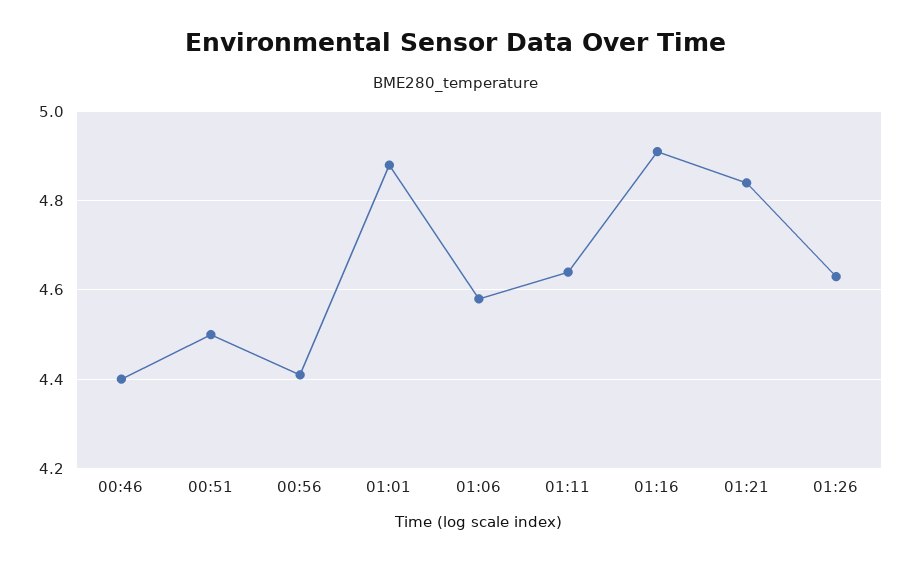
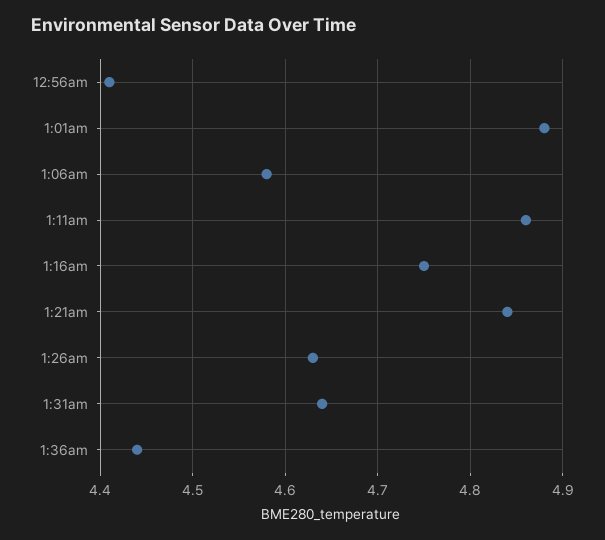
00:46: 4.4 -> none
00:51: 4.5 -> none
01:11: 4.65 -> 4.86
01:16: 4.9 -> 4.75
1:31am: none -> 4.64
1:36am: none -> 4.44

